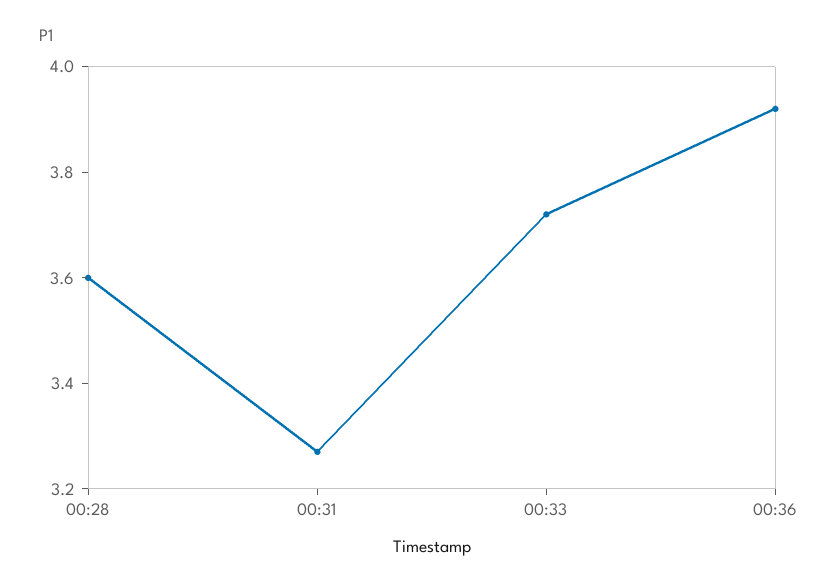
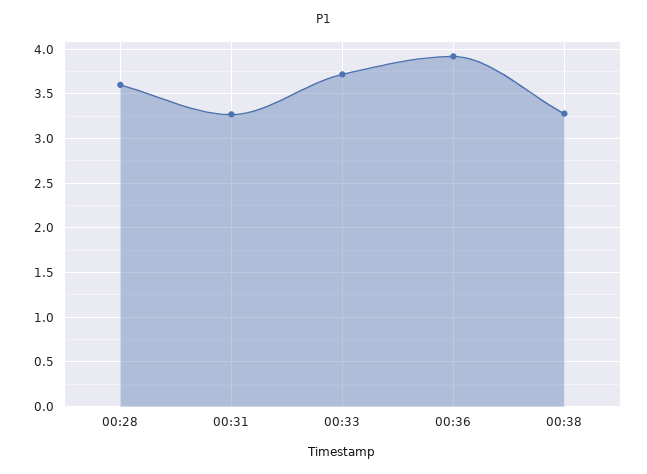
00:38: none -> 3.3

